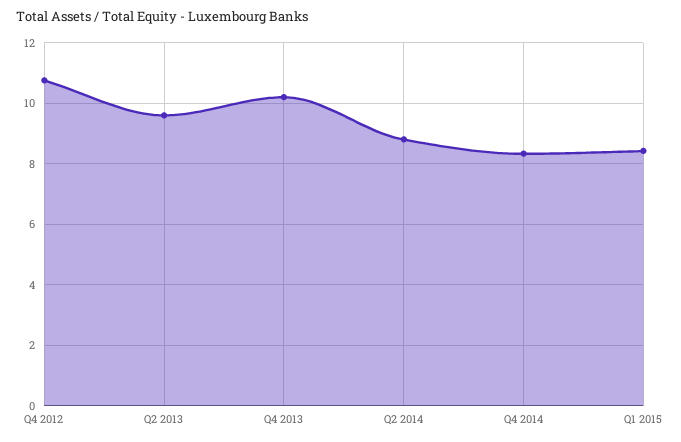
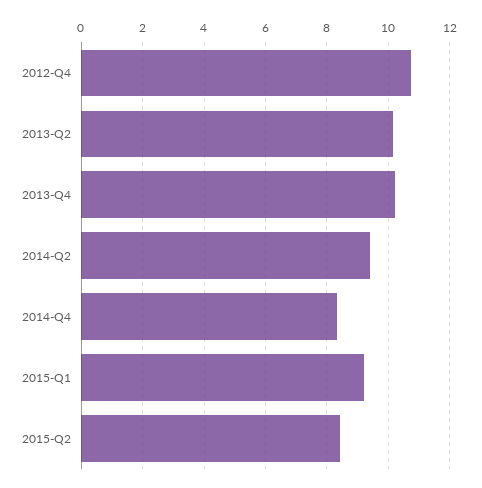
Q2 2013: 9.6 -> 10.2
Q2 2014: 8.8 -> 9.4
Q1 2015: 8.4 -> 9.2
2015-Q2: none -> 8.4

